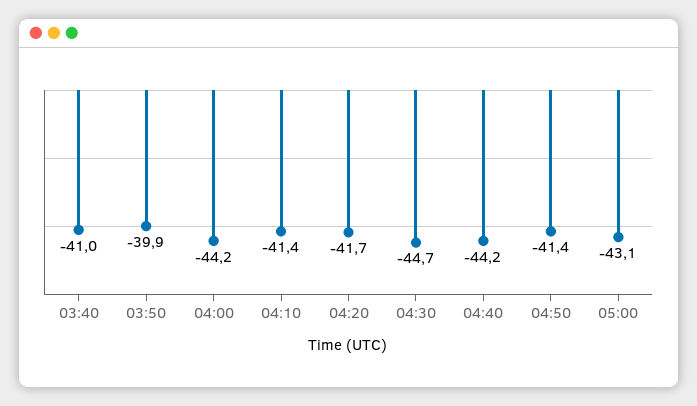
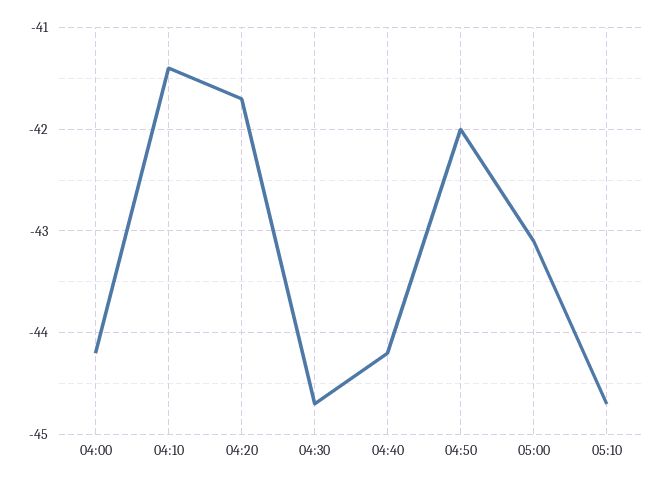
03:40: -41 -> none
03:50: -39.9 -> none
04:50: -41.4 -> -42
05:10: none -> -44.7

